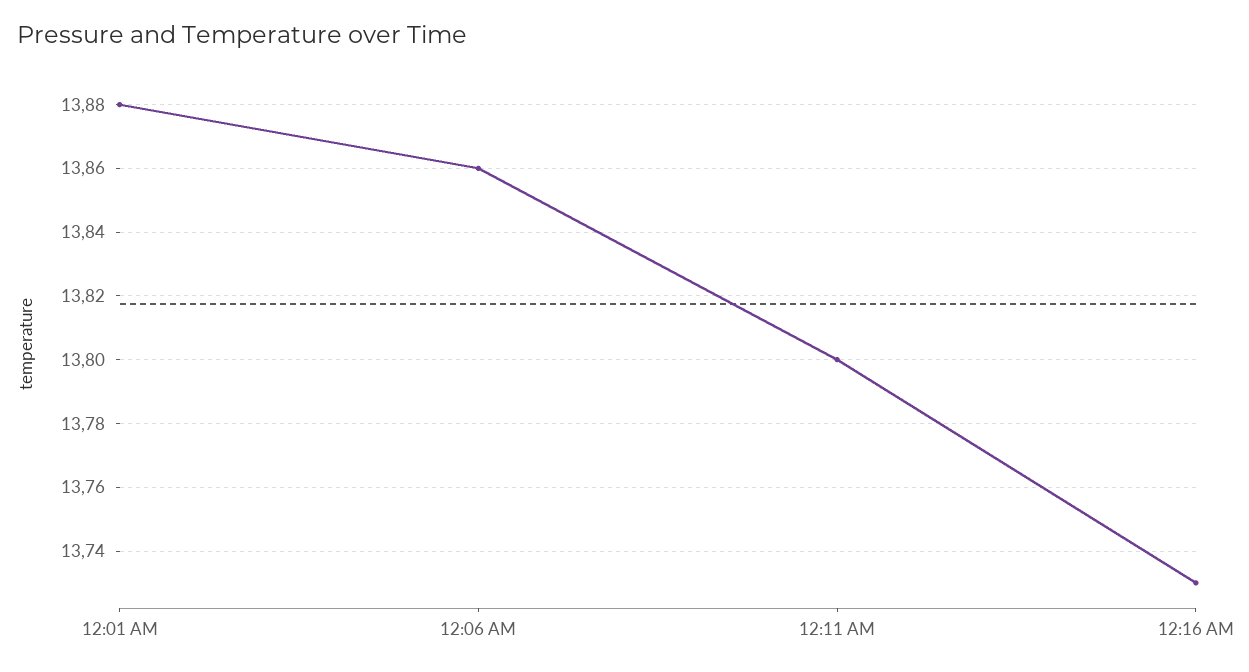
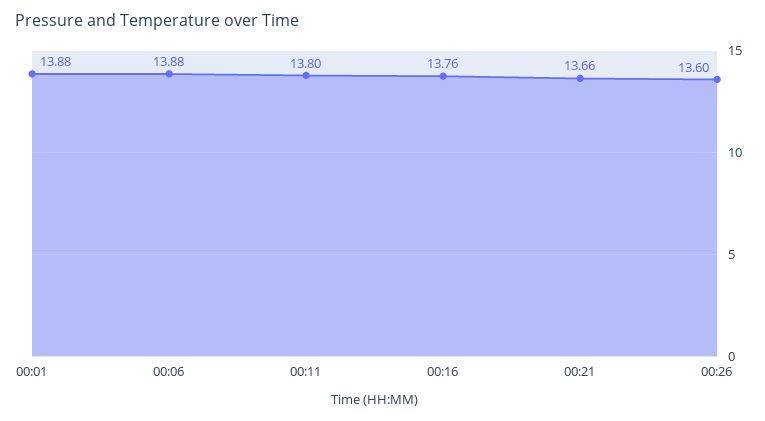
12:06 AM: 13.86 -> 13.88
12:16 AM: 13.73 -> 13.76
00:21: none -> 13.66
00:26: none -> 13.6

